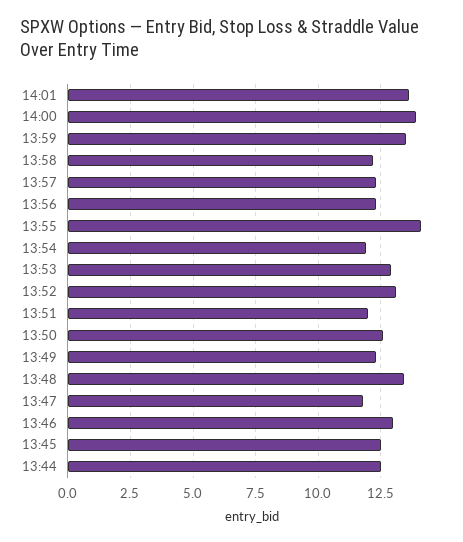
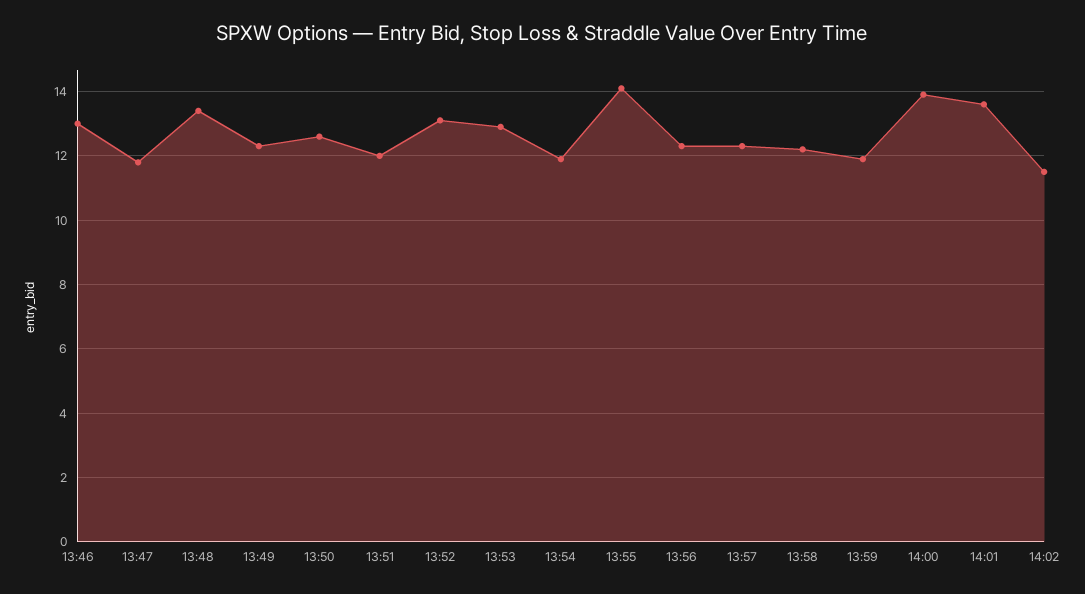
13:59: 13.5 -> 12
13:45: 12.5 -> none
13:44: 12.5 -> none
14:02: none -> 11.5

